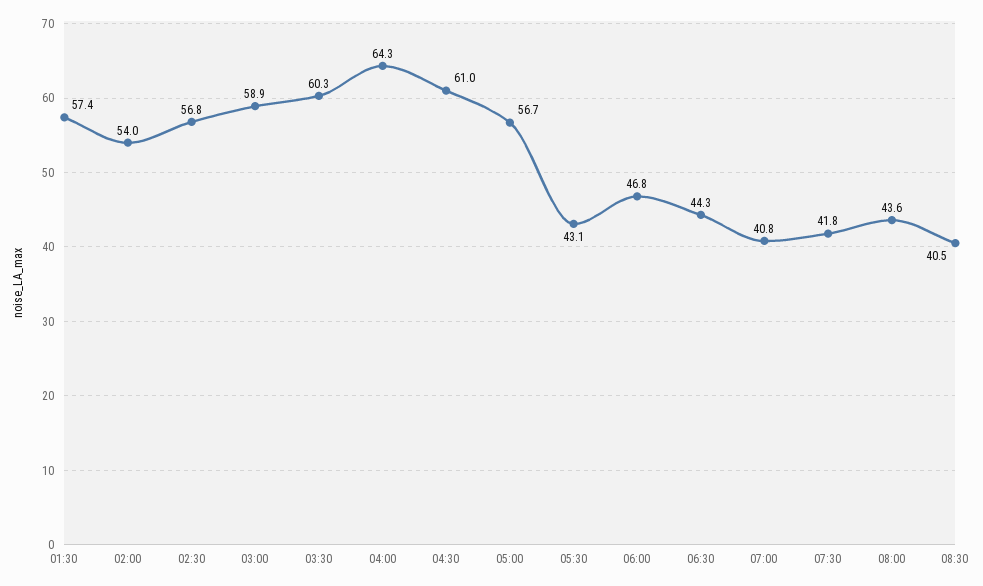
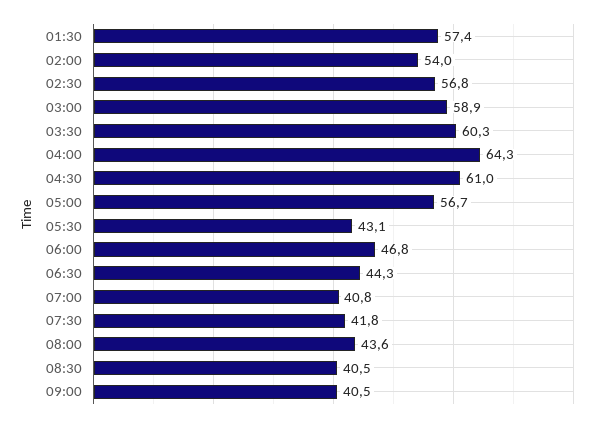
09:00: none -> 40.5

